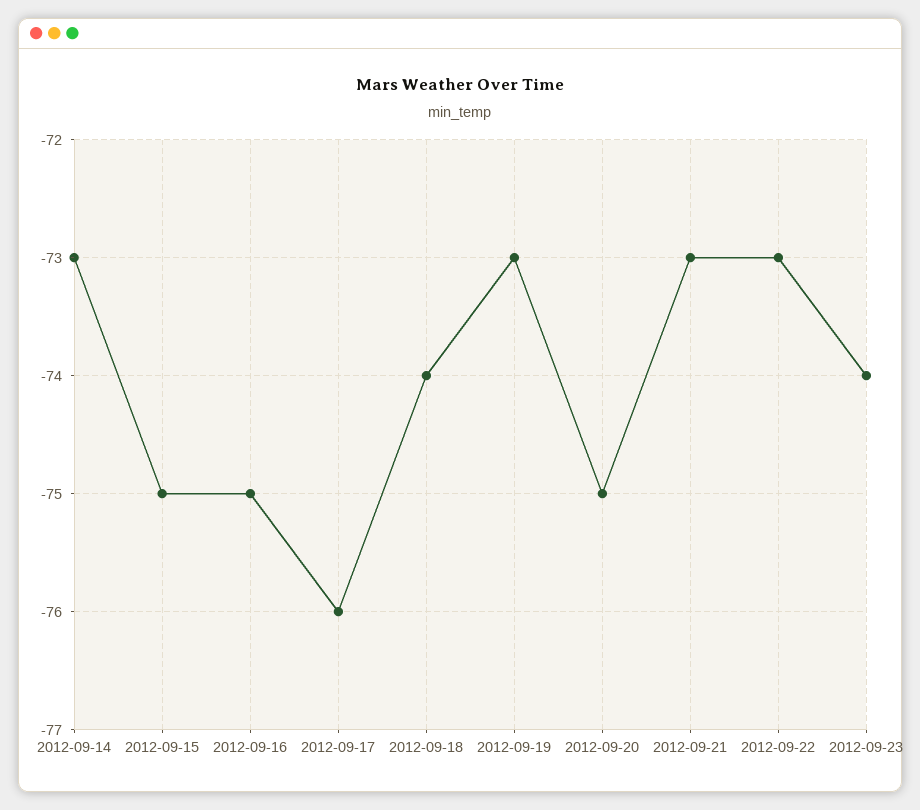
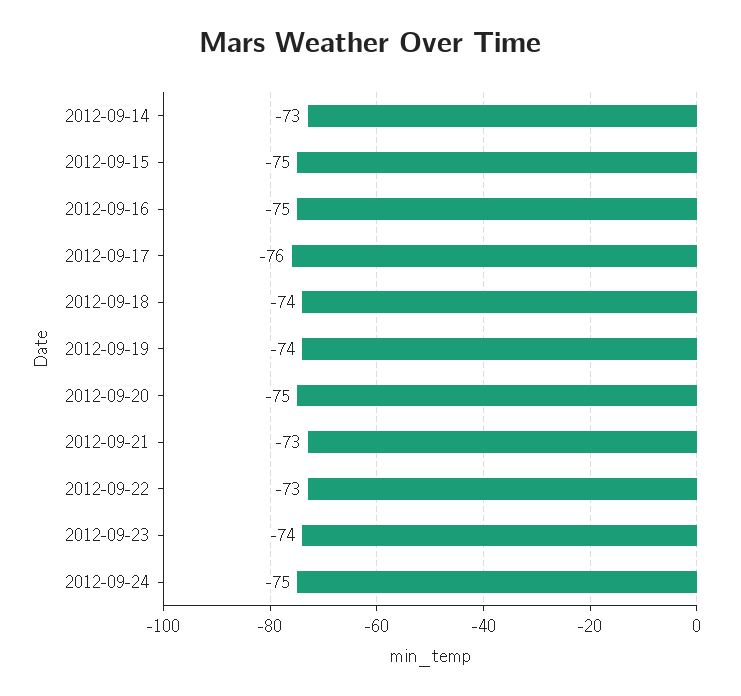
2012-09-19: -73 -> -74
2012-09-24: none -> -75

